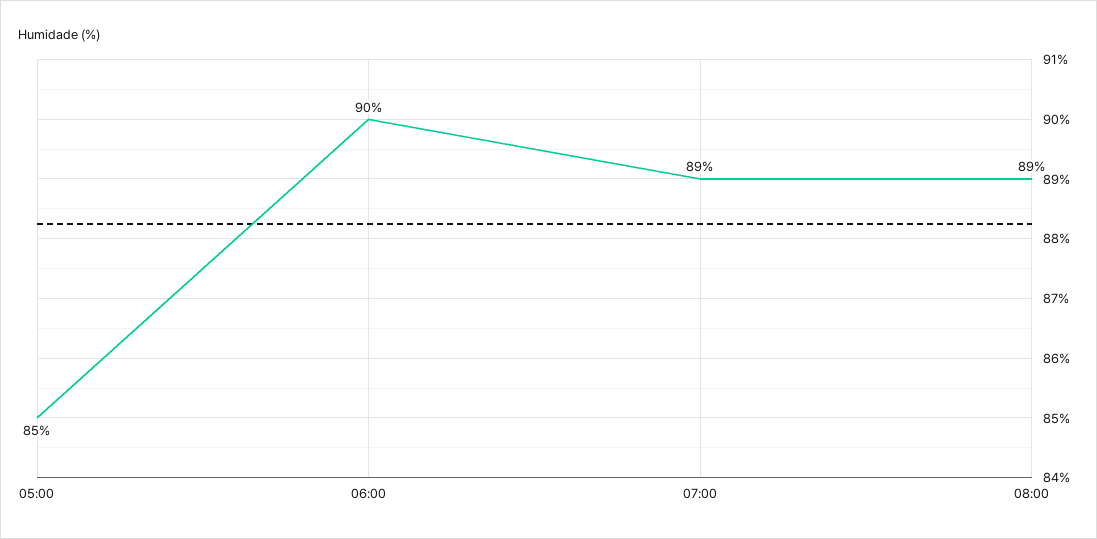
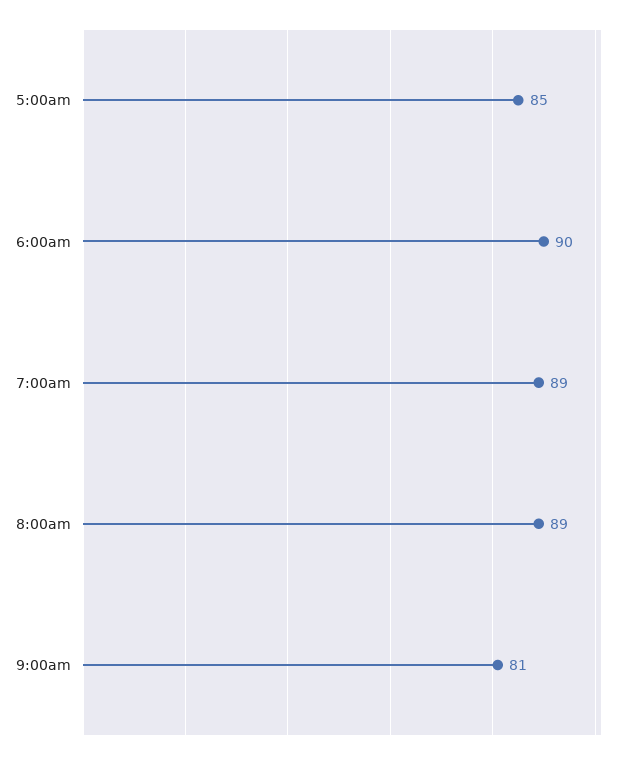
9:00am: none -> 81

